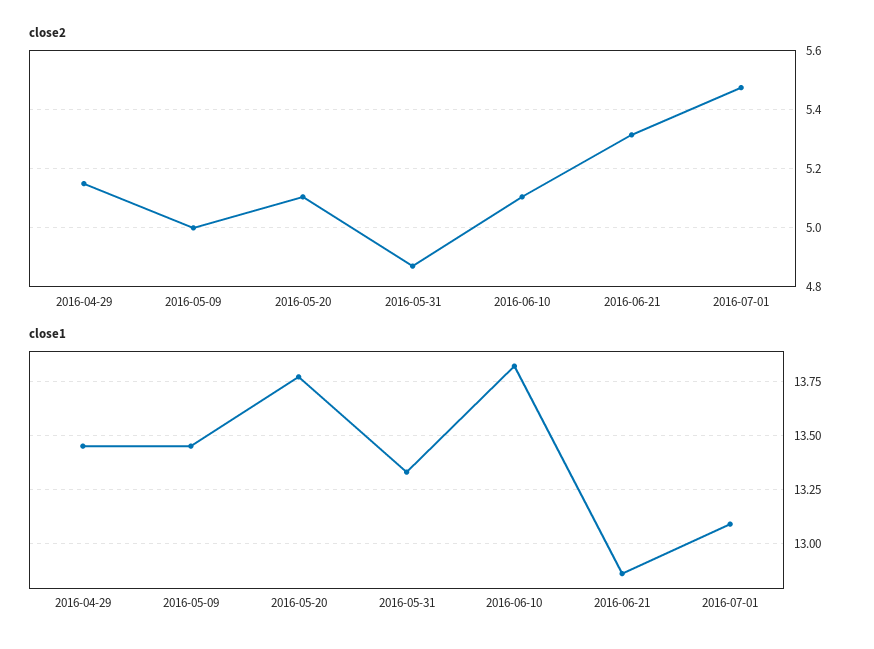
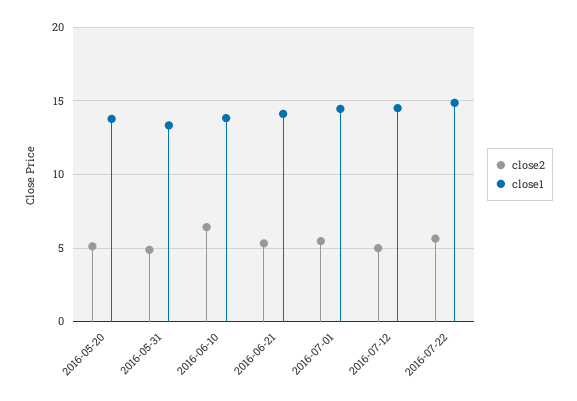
close2, 2016-04-29: 5.15 -> none
close2, 2016-05-09: 5 -> none
close2, 2016-06-10: 5.1 -> 6.5
close1, 2016-04-29: 13.45 -> none
close1, 2016-05-09: 13.45 -> none
close1, 2016-06-21: 12.85 -> 14
close1, 2016-07-01: 13.1 -> 14.5
close2, 2016-07-12: none -> 5
close1, 2016-07-12: none -> 14.5
close2, 2016-07-22: none -> 5.5
close1, 2016-07-22: none -> 15

